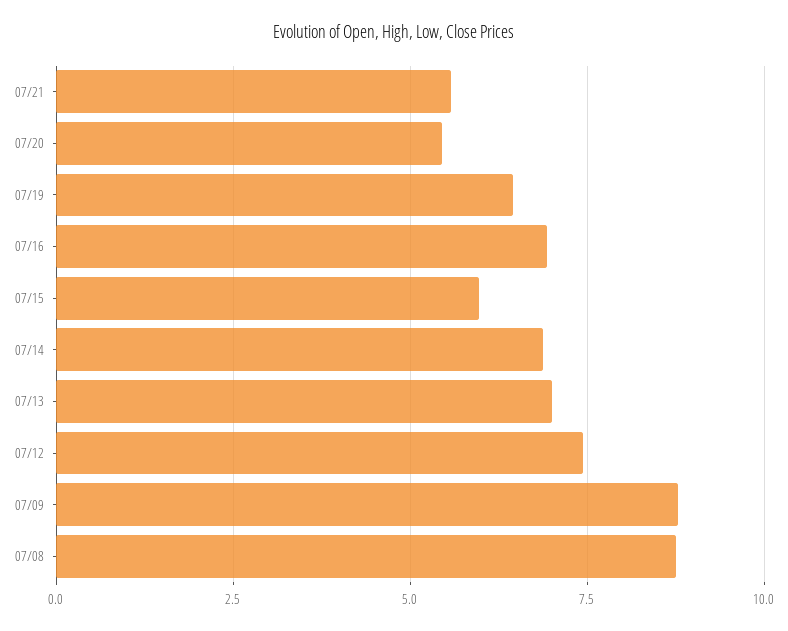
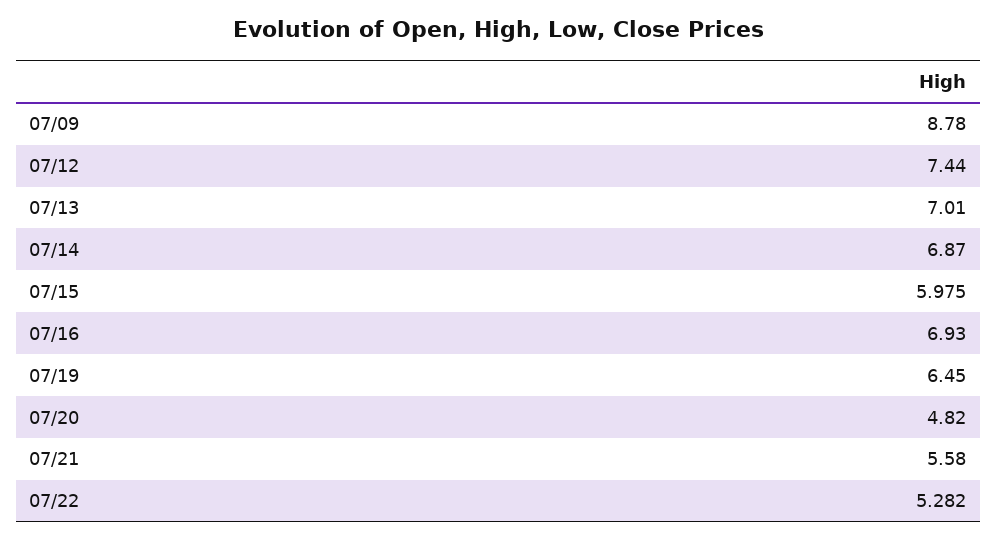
07/20: 5.5 -> 4.82
07/08: 8.75 -> none
07/22: none -> 5.282

